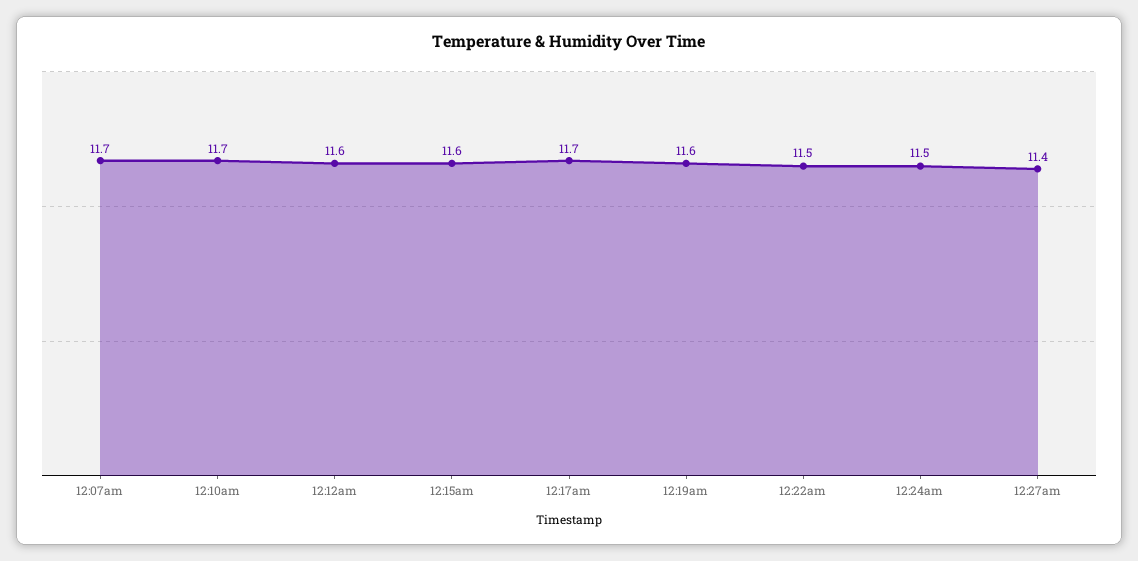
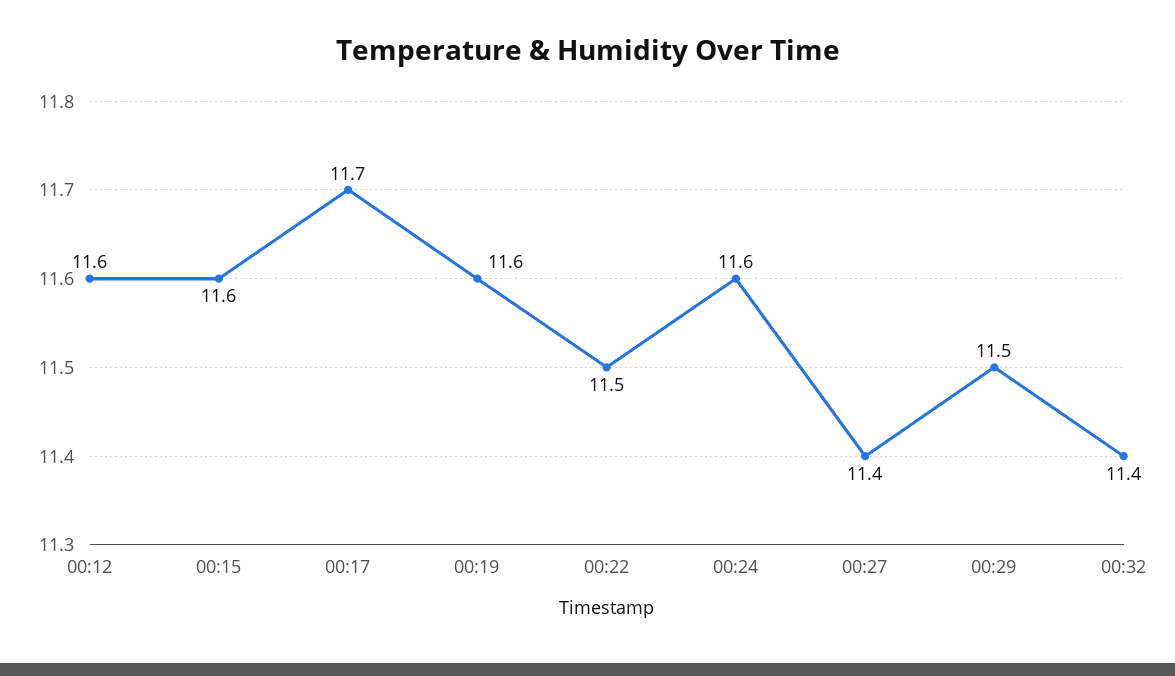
12:07am: 11.7 -> none
12:10am: 11.7 -> none
12:24am: 11.5 -> 11.6
00:29: none -> 11.5
00:32: none -> 11.4

